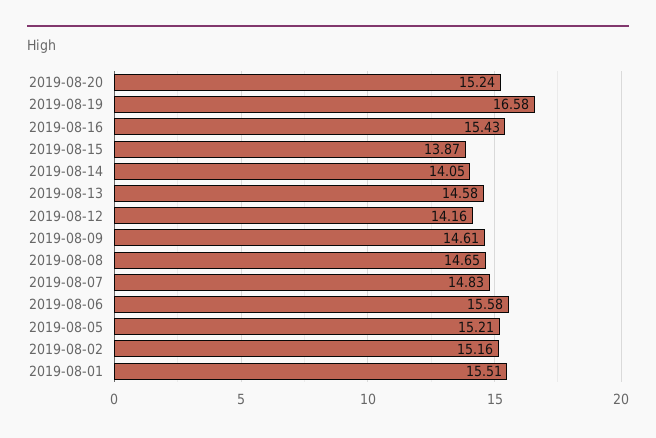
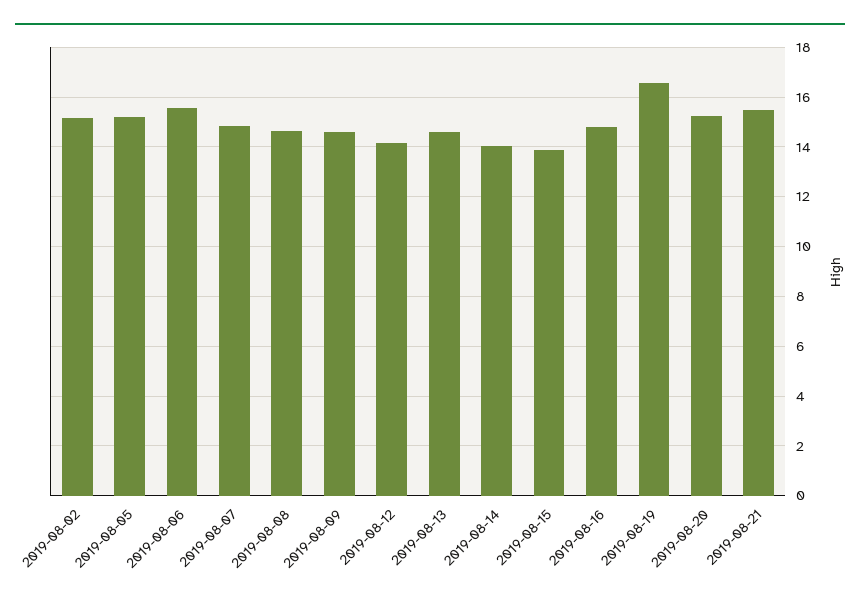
2019-08-16: 15.43 -> 14.75
2019-08-01: 15.51 -> none
2019-08-21: none -> 15.5

